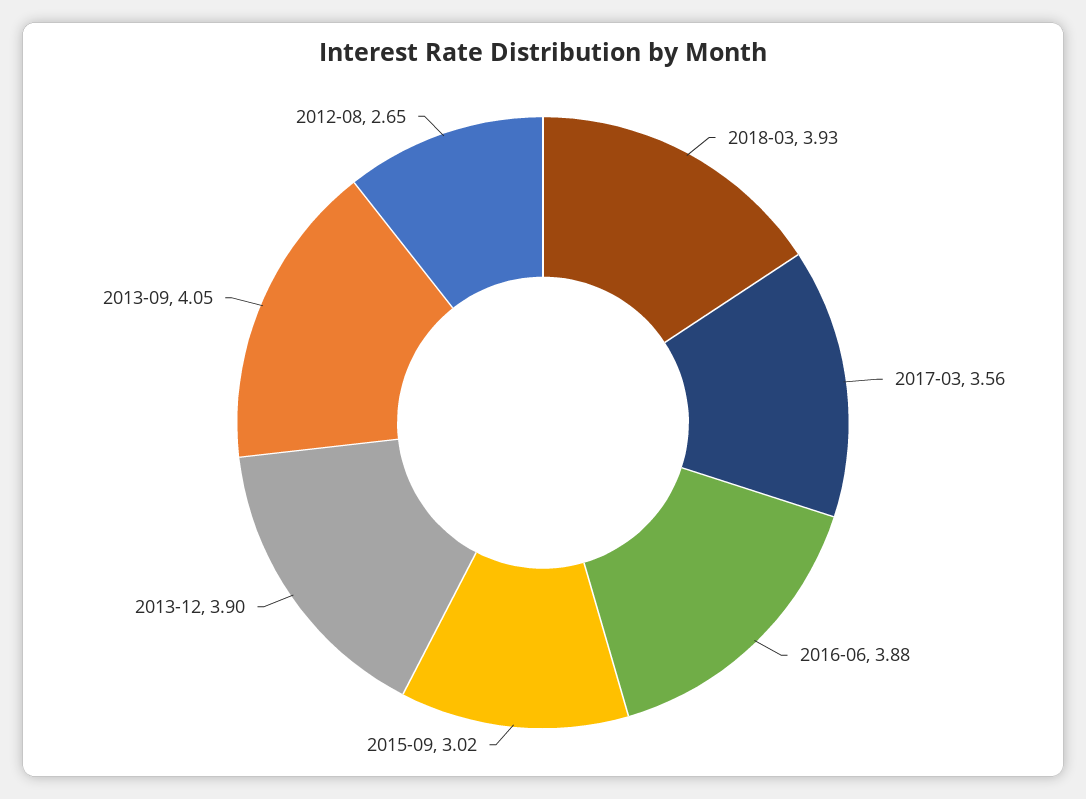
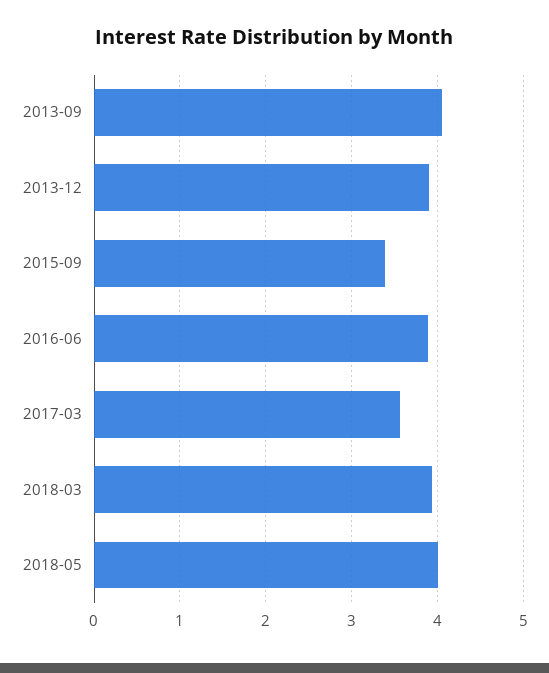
2015-09: 3.02 -> 3.4
2012-08: 2.65 -> none
2018-05: none -> 4

